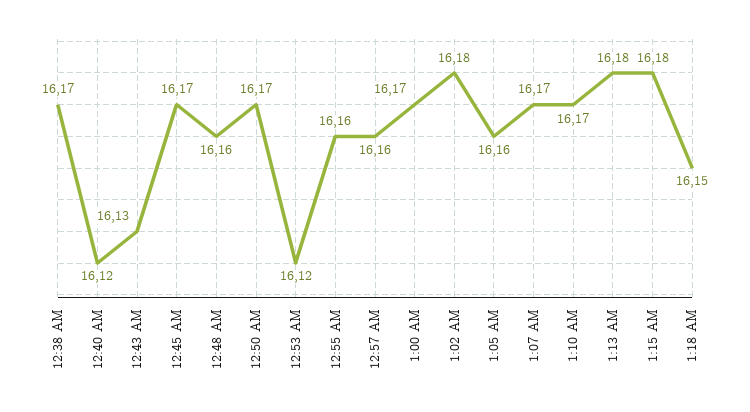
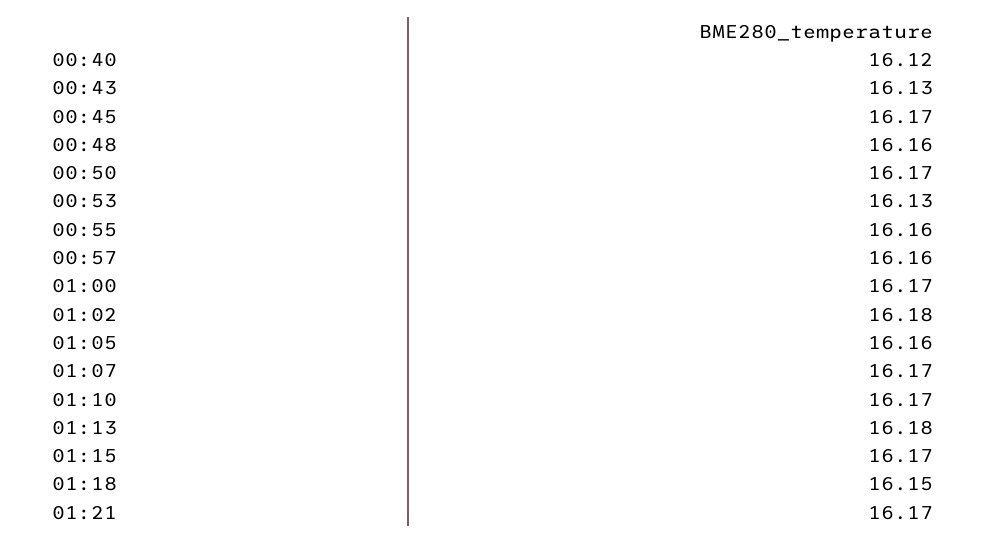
12:38 AM: 16.17 -> none
12:53 AM: 16.12 -> 16.13
1:15 AM: 16.18 -> 16.17
01:21: none -> 16.17

